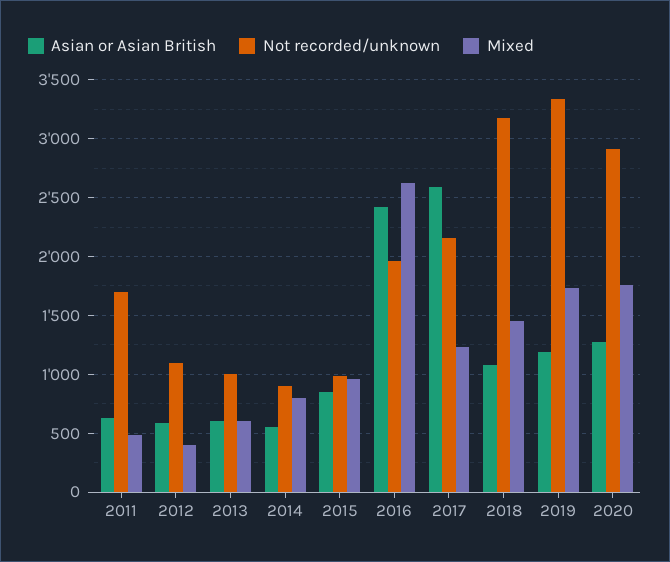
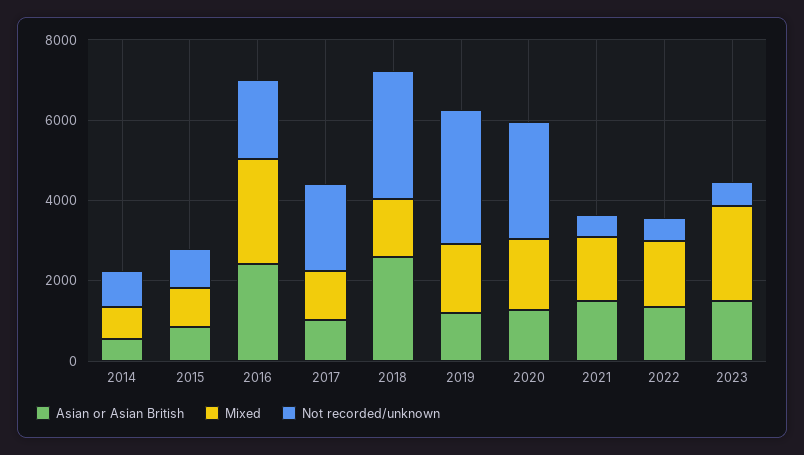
Asian or Asian British, 2011: 600 -> none
Not recorded/unknown, 2011: 1700 -> none
Mixed, 2011: 500 -> none
Asian or Asian British, 2012: 600 -> none
Not recorded/unknown, 2012: 1100 -> none
Mixed, 2012: 400 -> none
Asian or Asian British, 2013: 600 -> none
Not recorded/unknown, 2013: 1000 -> none
Mixed, 2013: 600 -> none
Asian or Asian British, 2017: 2600 -> 1000
Asian or Asian British, 2018: 1100 -> 2500
Asian or Asian British, 2021: none -> 1500
Mixed, 2021: none -> 1500
Not recorded/unknown, 2021: none -> 500
Asian or Asian British, 2022: none -> 1500
Mixed, 2022: none -> 1500
Not recorded/unknown, 2022: none -> 500
Asian or Asian British, 2023: none -> 1500
Mixed, 2023: none -> 2500
Not recorded/unknown, 2023: none -> 500

